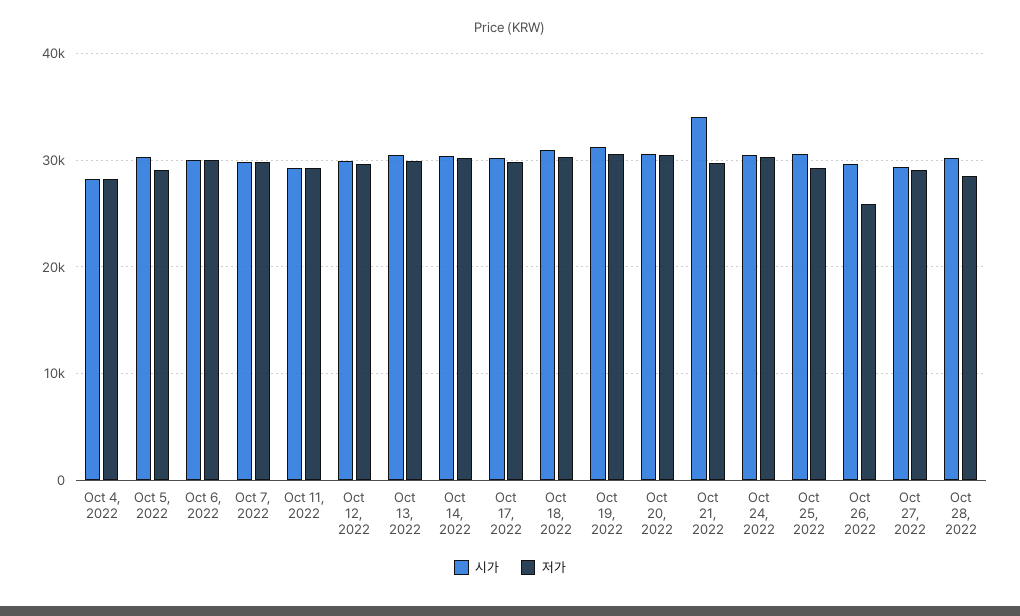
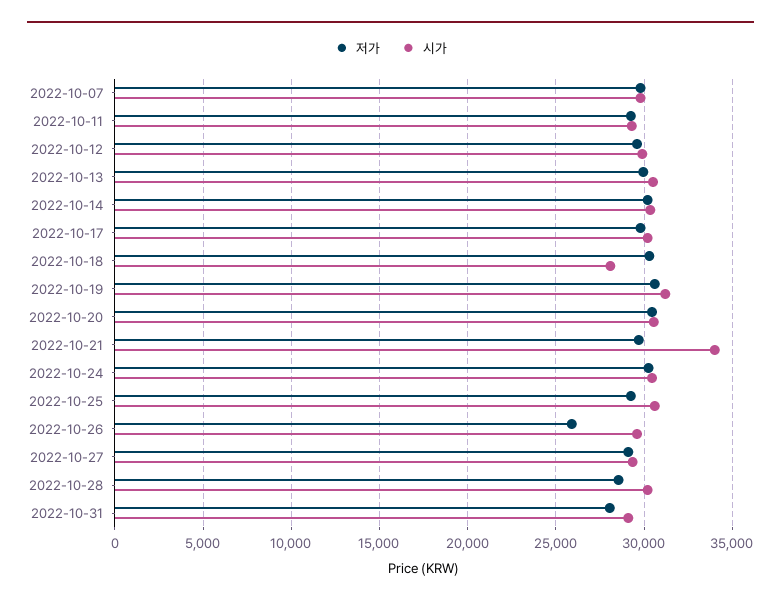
시가, Oct 4, 2022: 28000 -> none
저가, Oct 4, 2022: 28000 -> none
시가, Oct 5, 2022: 30000 -> none
저가, Oct 5, 2022: 29000 -> none
시가, Oct 6, 2022: 30000 -> none
저가, Oct 6, 2022: 30000 -> none
시가, Oct 18, 2022: 31000 -> 28000
저가, 2022-10-31: none -> 28000
시가, 2022-10-31: none -> 29000

